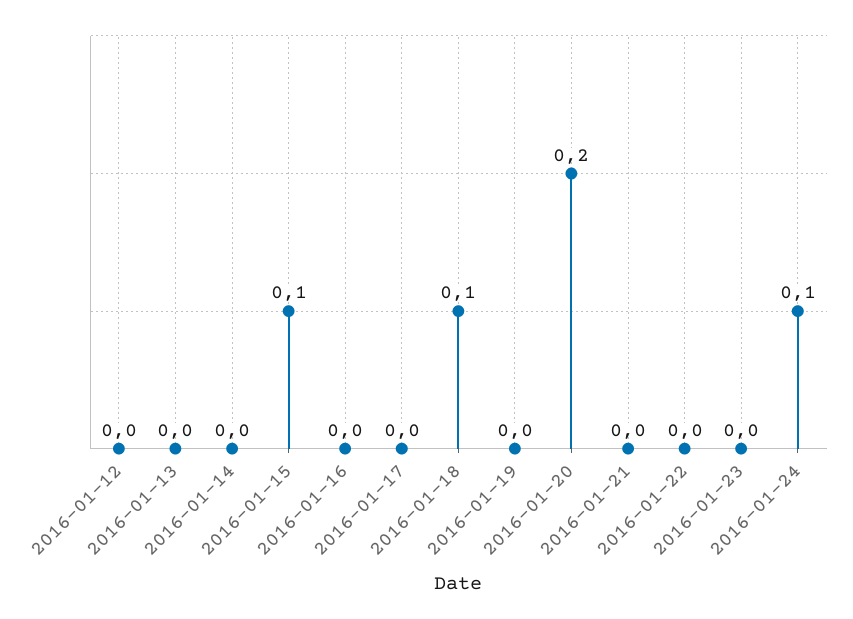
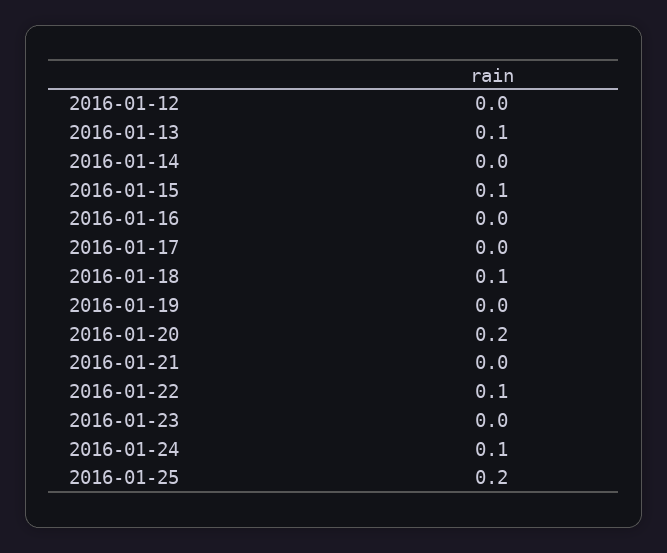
2016-01-13: 0 -> 0.1
2016-01-22: 0 -> 0.1
2016-01-25: none -> 0.2

